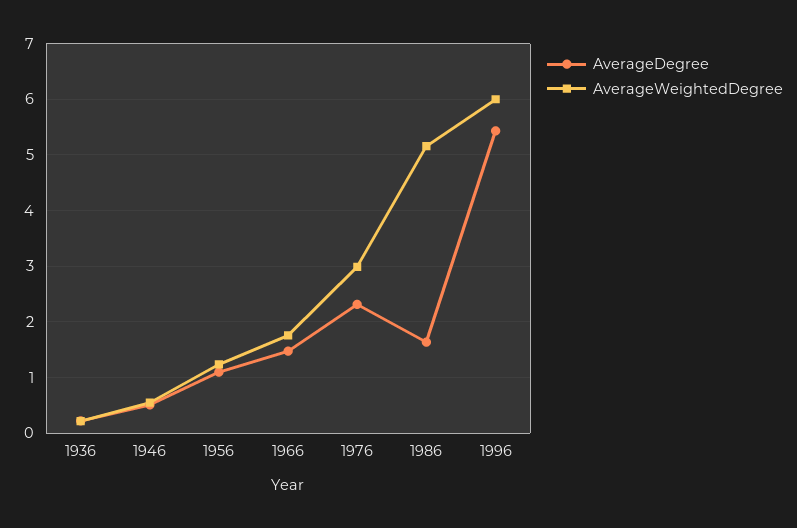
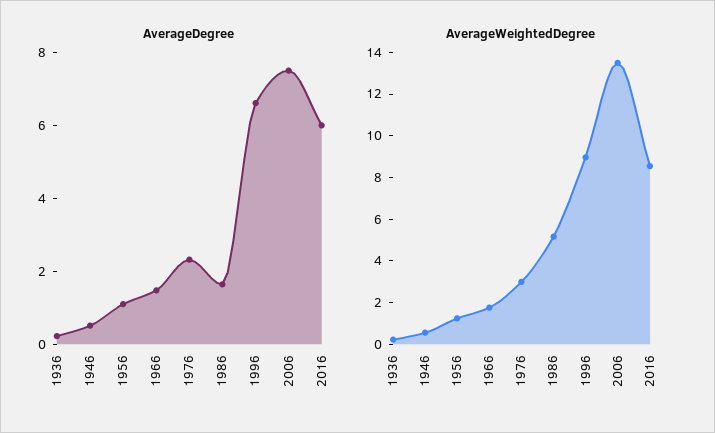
AverageDegree, 1996: 5.4 -> 6.5
AverageWeightedDegree, 1996: 6 -> 9
AverageDegree, 2006: none -> 7.5
AverageDegree, 2016: none -> 6
AverageWeightedDegree, 2006: none -> 13.5
AverageWeightedDegree, 2016: none -> 8.5

